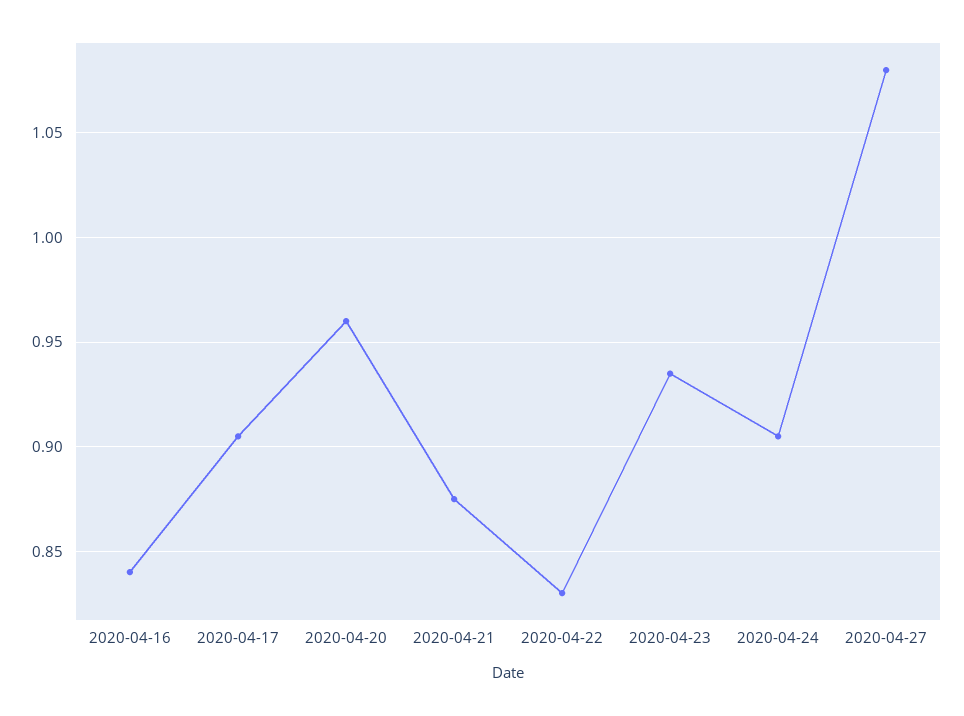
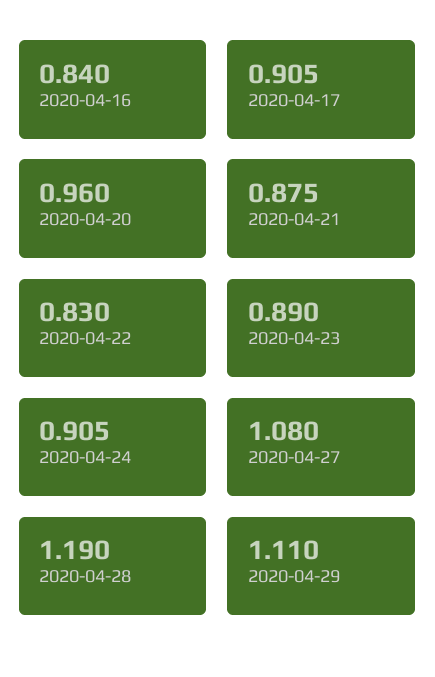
2020-04-23: 0.935 -> 0.89
2020-04-28: none -> 1.19
2020-04-29: none -> 1.11

